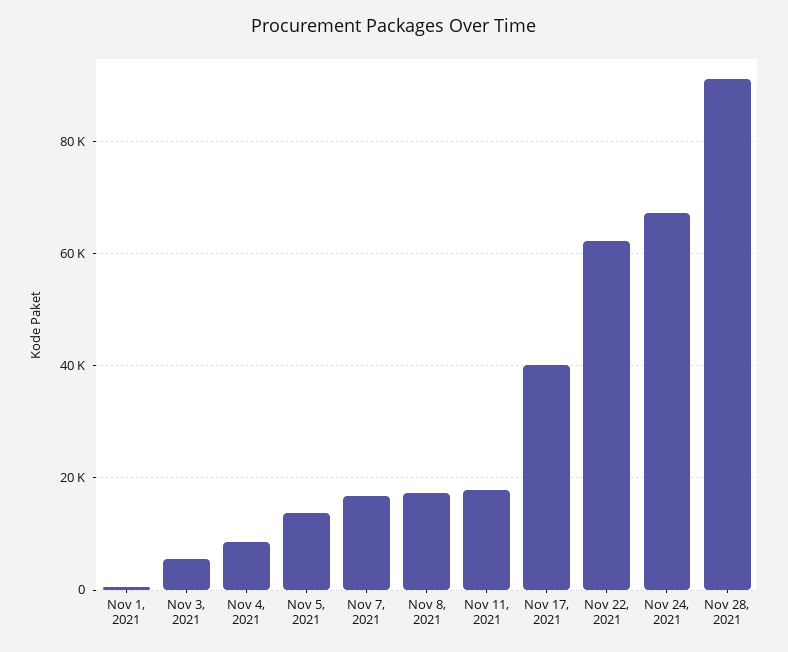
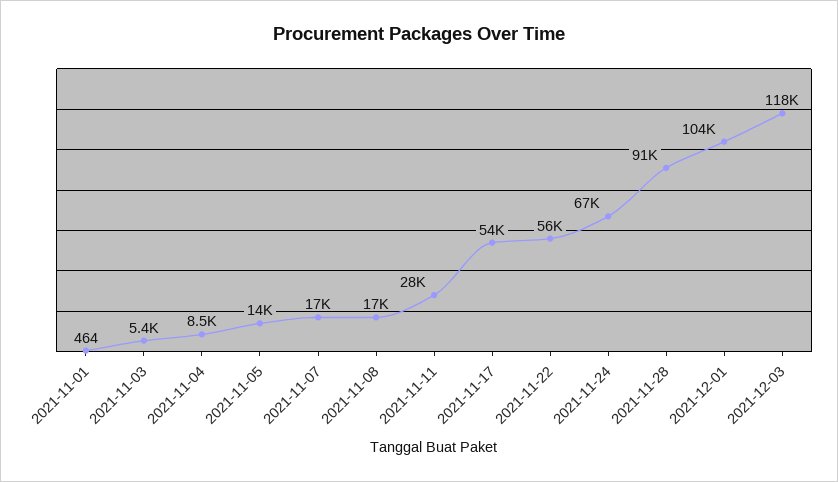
Nov 11, 2021: 18000 -> 28000
Nov 17, 2021: 40000 -> 54000
Nov 22, 2021: 62000 -> 56000
2021-12-01: none -> 104000
2021-12-03: none -> 118000

